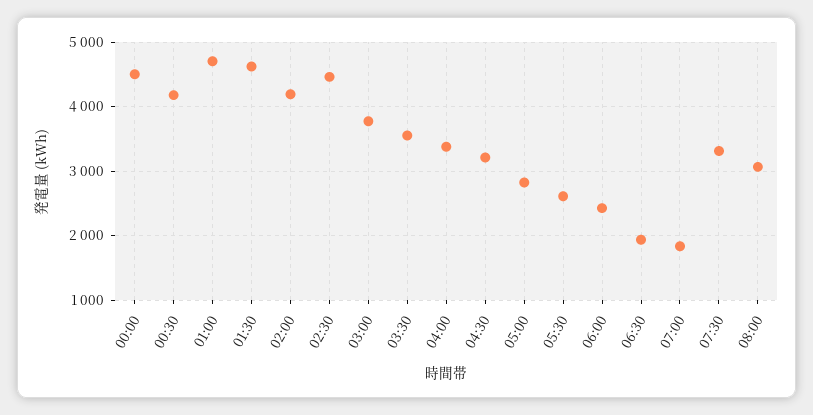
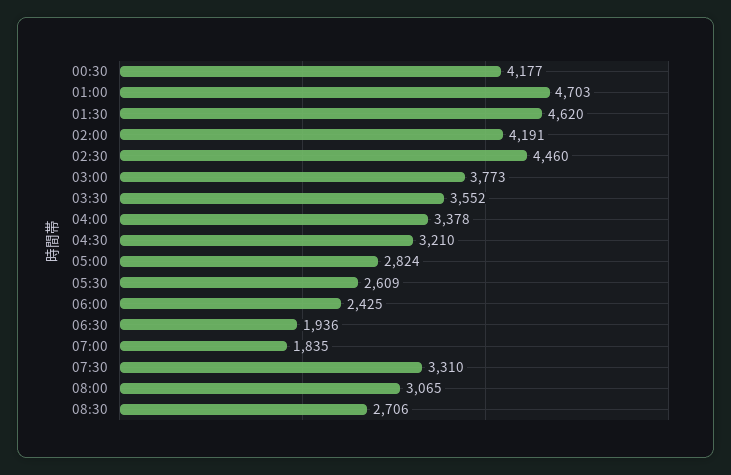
00:00: 4500 -> none
08:30: none -> 2706

